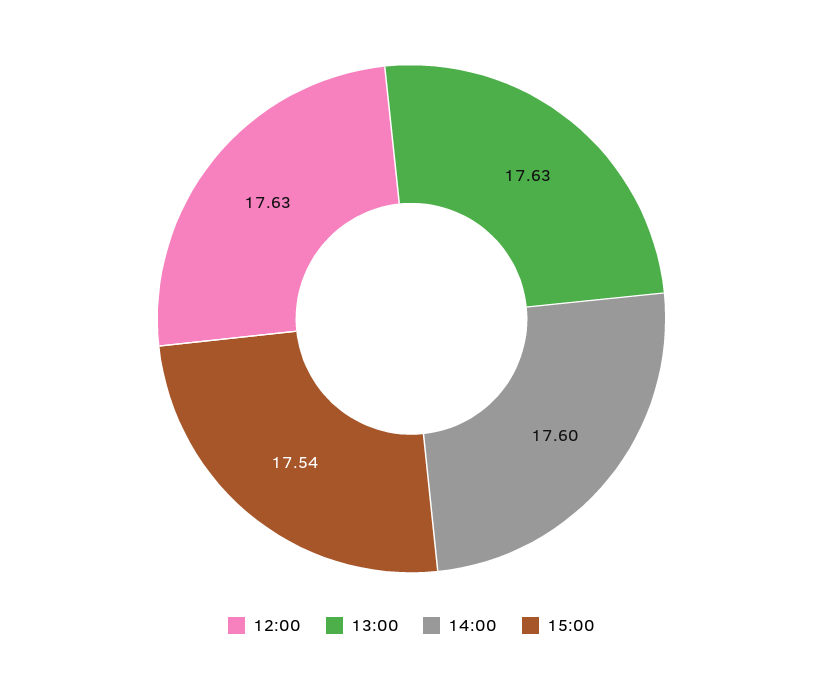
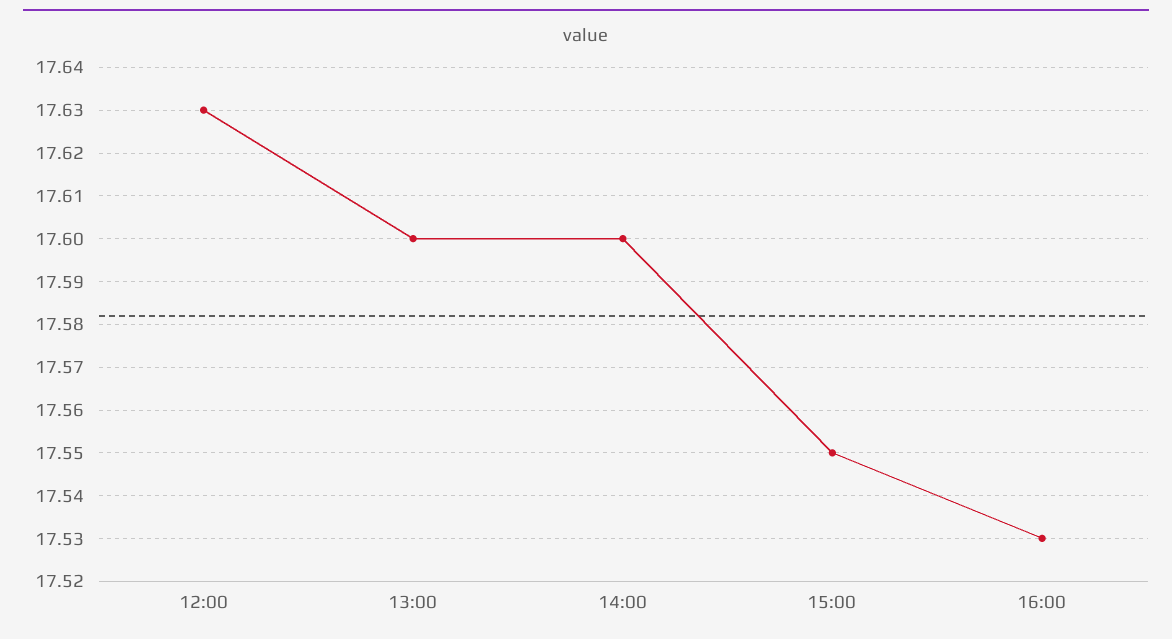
13:00: 17.63 -> 17.6
15:00: 17.54 -> 17.55
16:00: none -> 17.53

